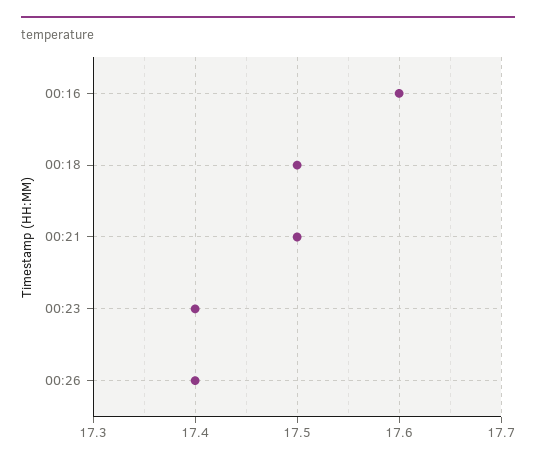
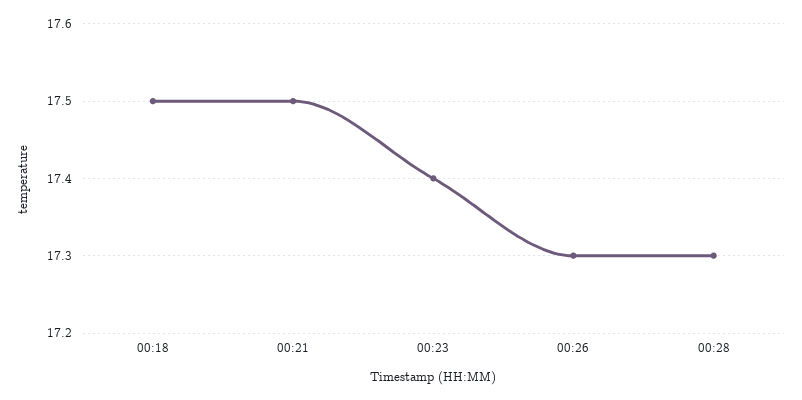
00:16: 17.6 -> none
00:26: 17.4 -> 17.3
00:28: none -> 17.3

